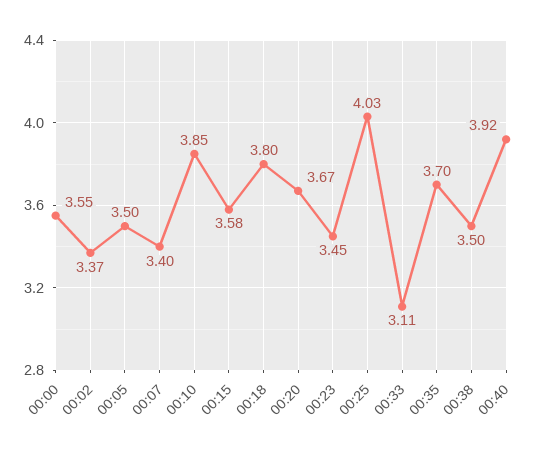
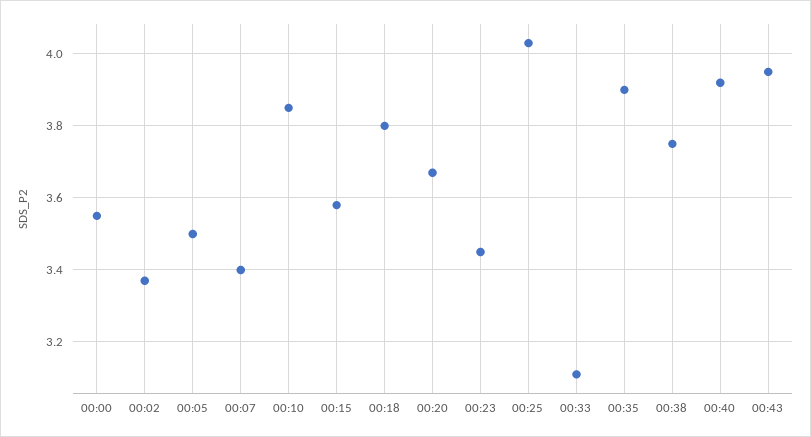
00:35: 3.7 -> 3.9
00:38: 3.5 -> 3.75
00:43: none -> 3.95

